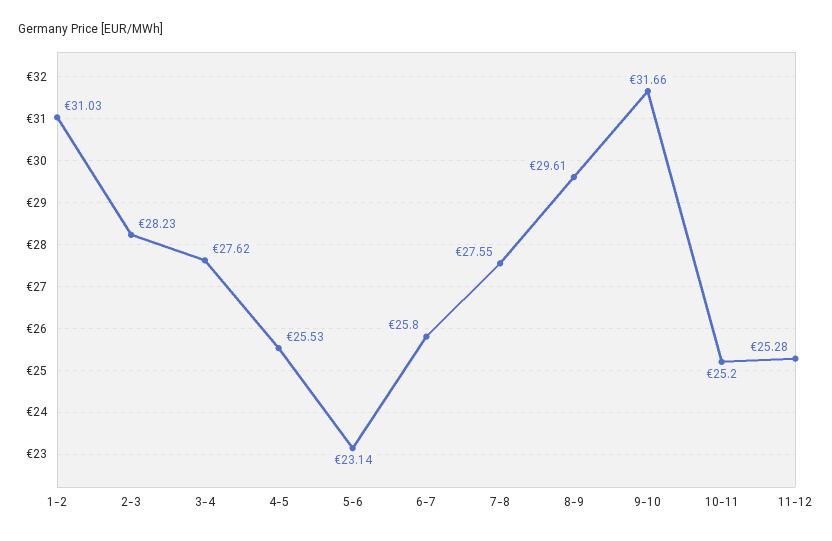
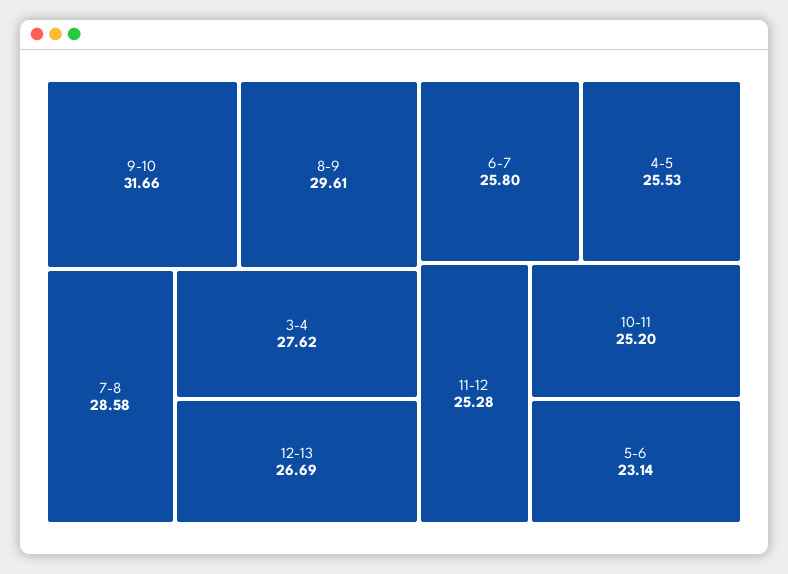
1-2: 31.03 -> none
2-3: 28.23 -> none
7-8: 27.55 -> 28.58
12-13: none -> 26.69

